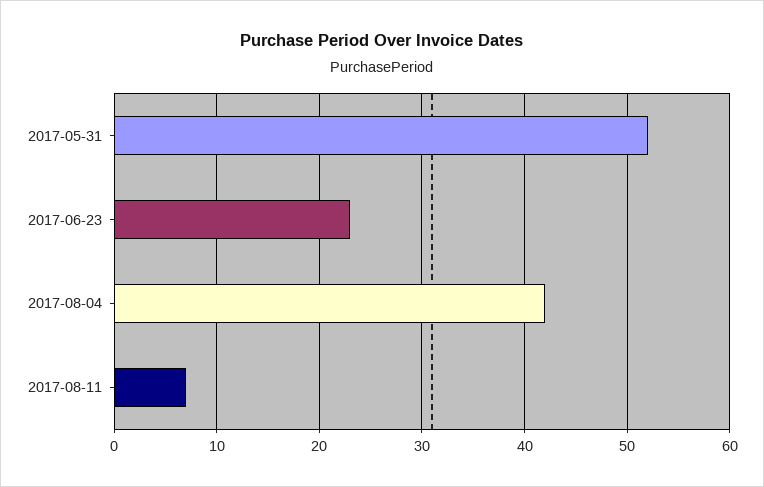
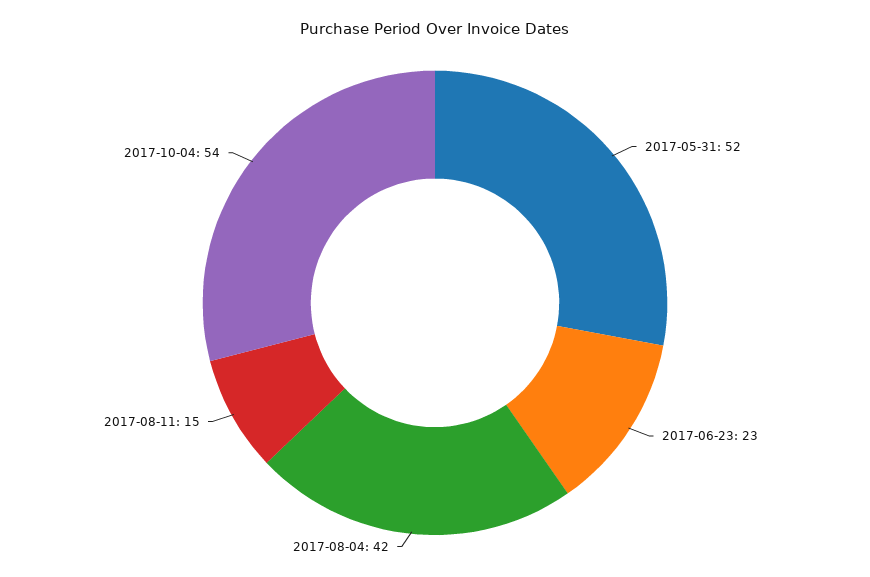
2017-08-11: 7 -> 15
2017-10-04: none -> 54

